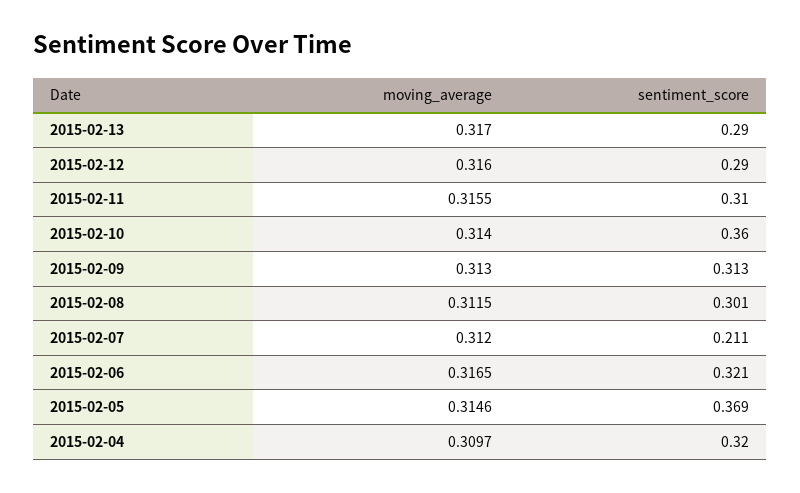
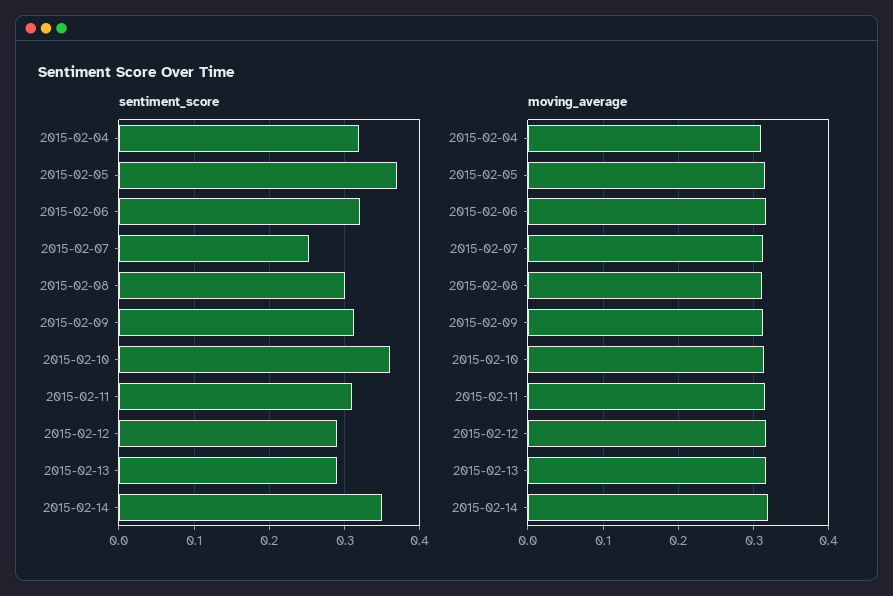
sentiment_score, 2015-02-07: 0.211 -> 0.25
sentiment_score, 2015-02-14: none -> 0.35
moving_average, 2015-02-14: none -> 0.32

